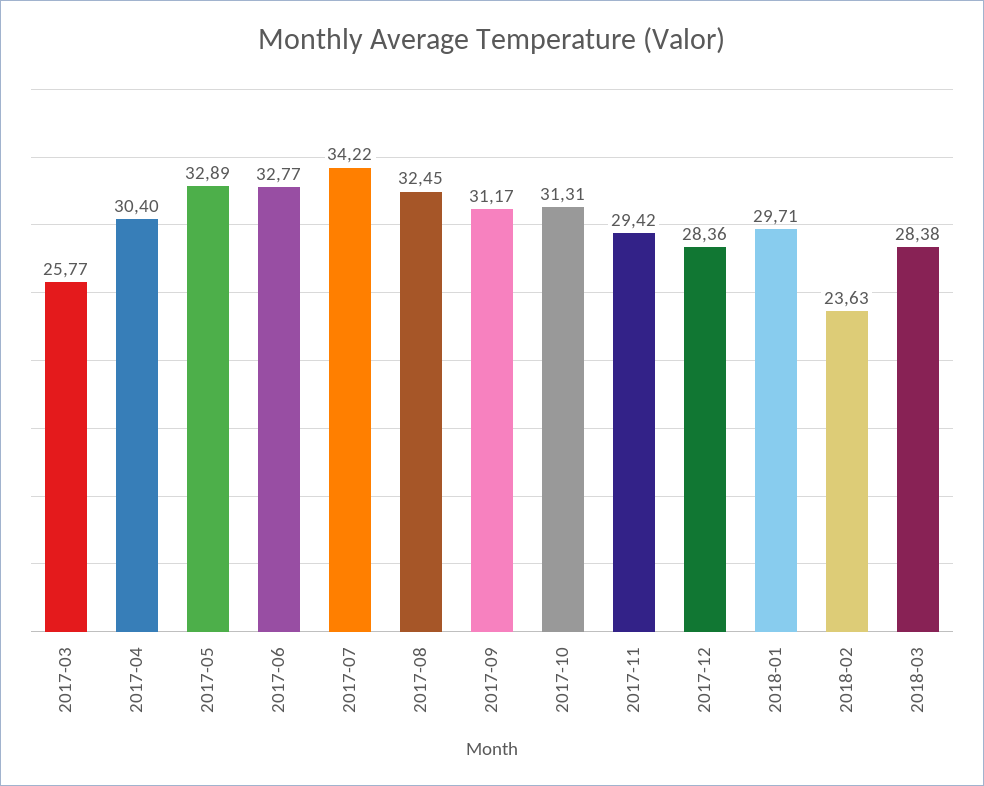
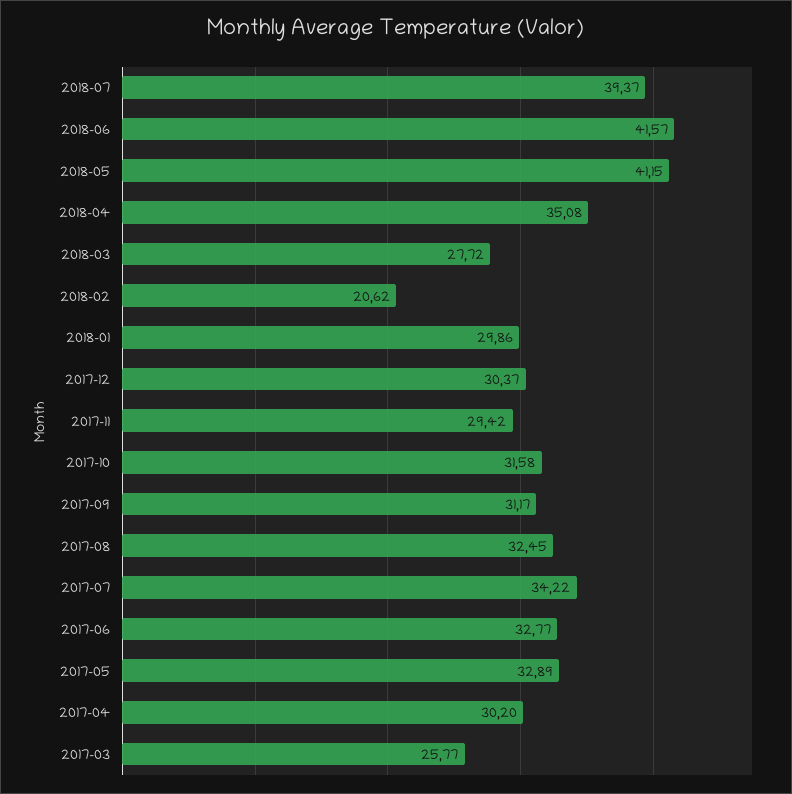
2017-04: 30.4 -> 30.2
2017-10: 31.31 -> 31.58
2017-12: 28.36 -> 30.37
2018-01: 29.71 -> 29.86
2018-02: 23.63 -> 20.62
2018-03: 28.38 -> 27.72
2018-07: none -> 39.37
2018-06: none -> 41.57
2018-05: none -> 41.15
2018-04: none -> 35.08

